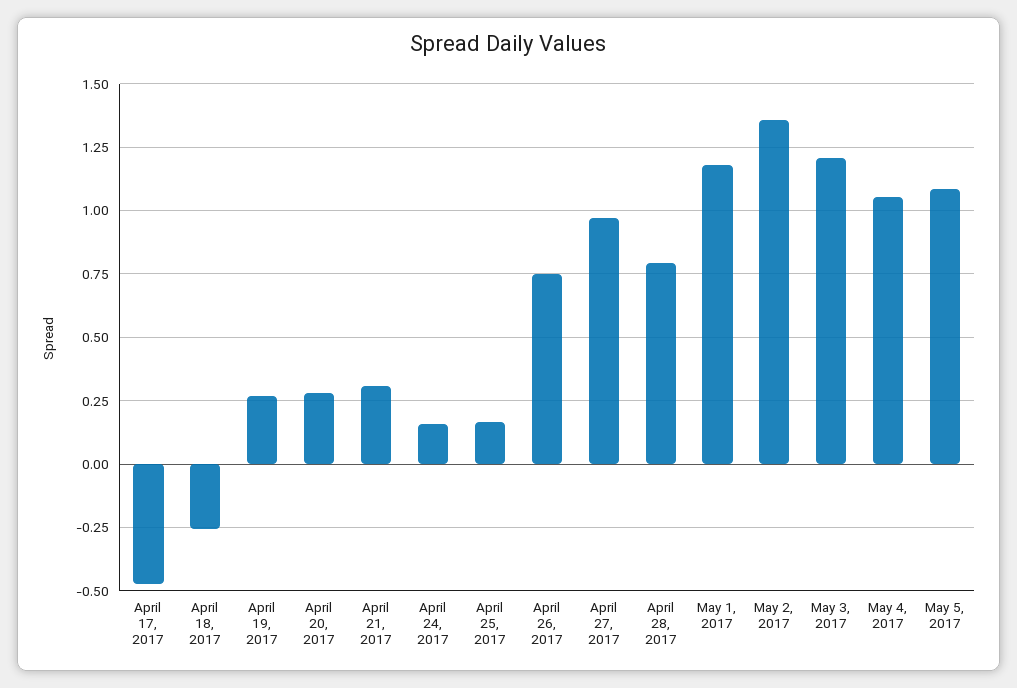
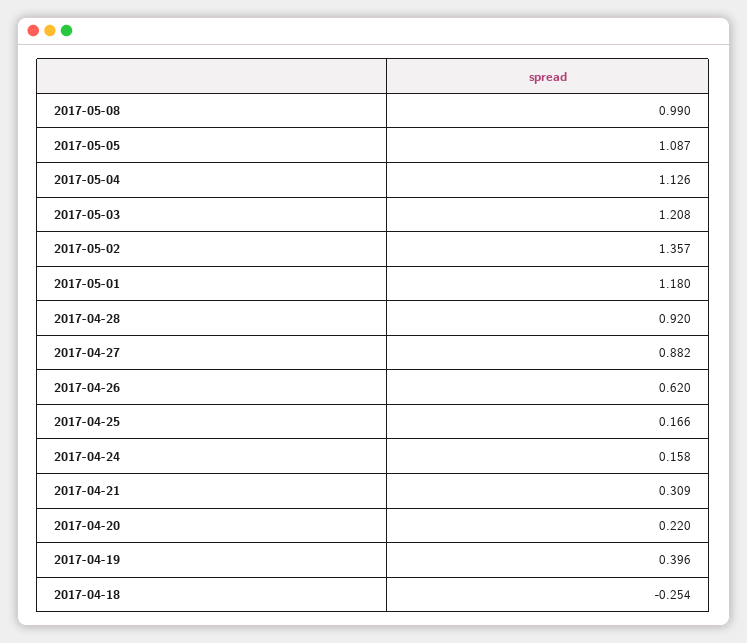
April 17, 2017: -0.475 -> none
April 19, 2017: 0.275 -> 0.396
April 20, 2017: 0.275 -> 0.22
April 26, 2017: 0.75 -> 0.62
April 27, 2017: 0.975 -> 0.882
April 28, 2017: 0.8 -> 0.92
May 4, 2017: 1.05 -> 1.126
2017-05-08: none -> 0.99

